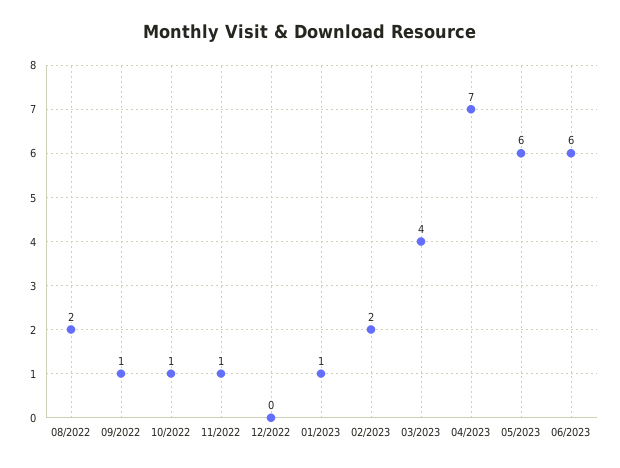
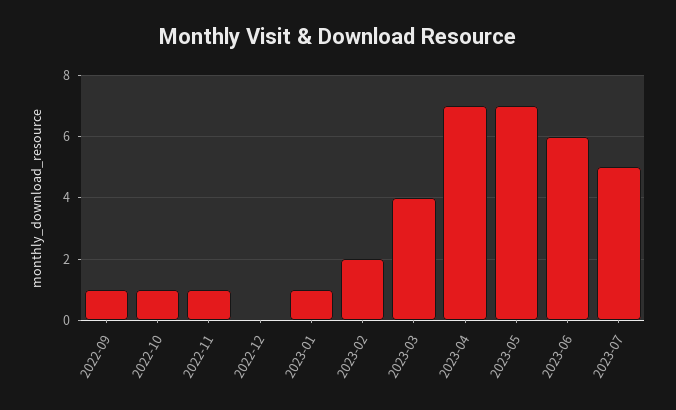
08/2022: 2 -> none
05/2023: 6 -> 7
2023-07: none -> 5

